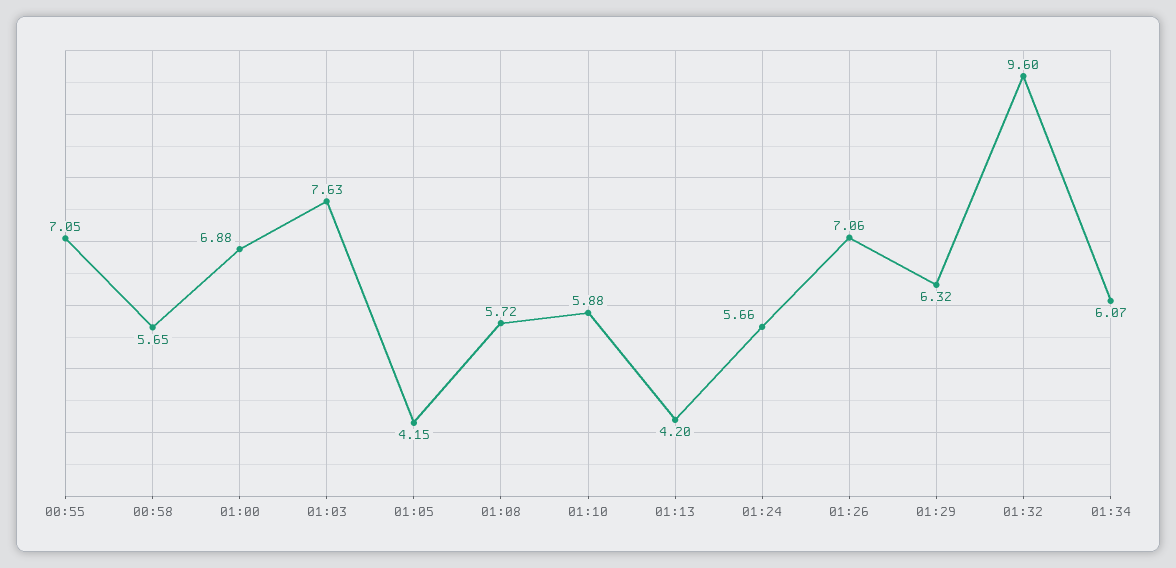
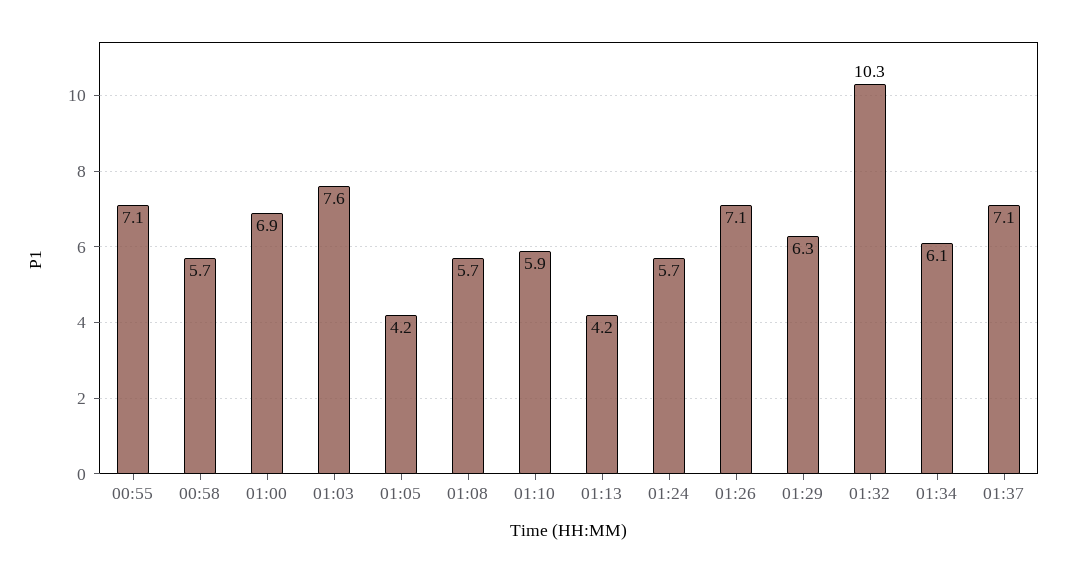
01:32: 9.6 -> 10.3
01:37: none -> 7.1

